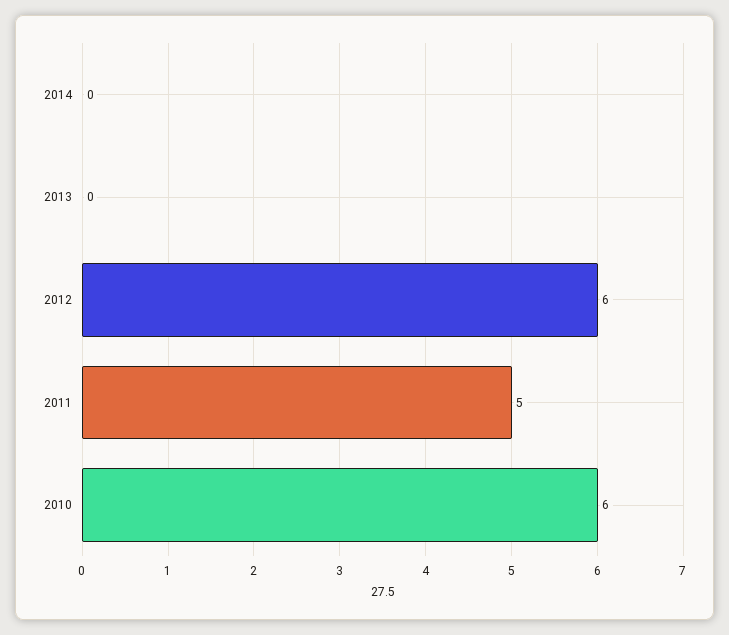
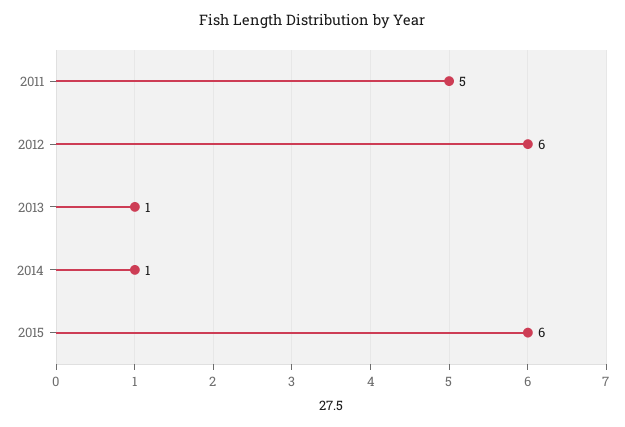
2014: 0 -> 1
2013: 0 -> 1
2010: 6 -> none
2015: none -> 6

